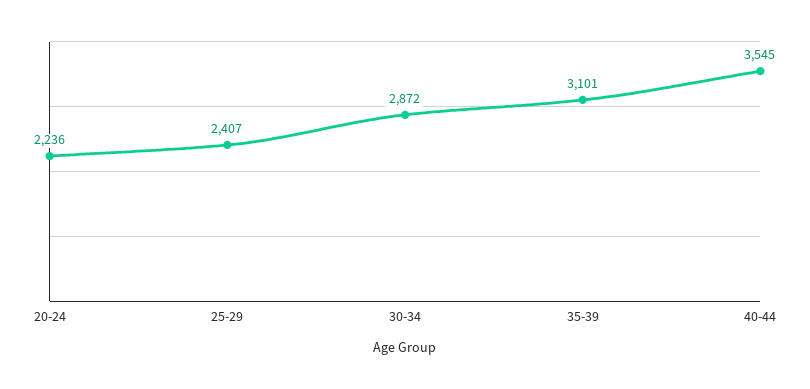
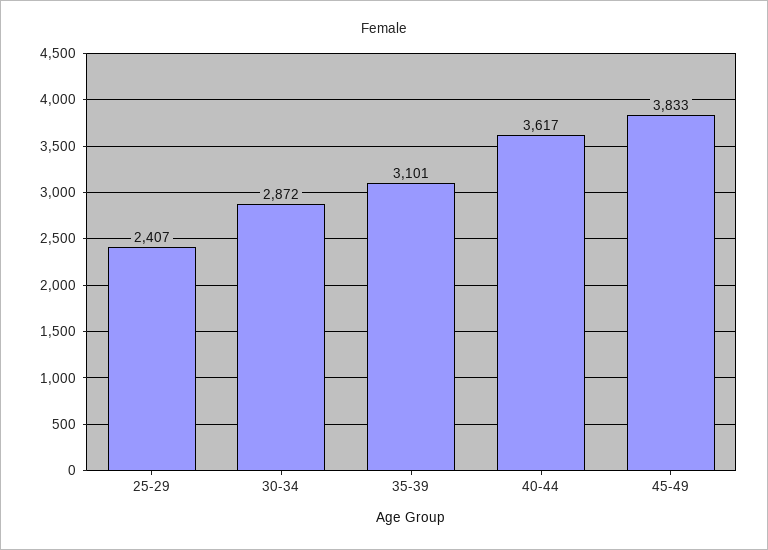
20-24: 2236 -> none
40-44: 3545 -> 3617
45-49: none -> 3833

